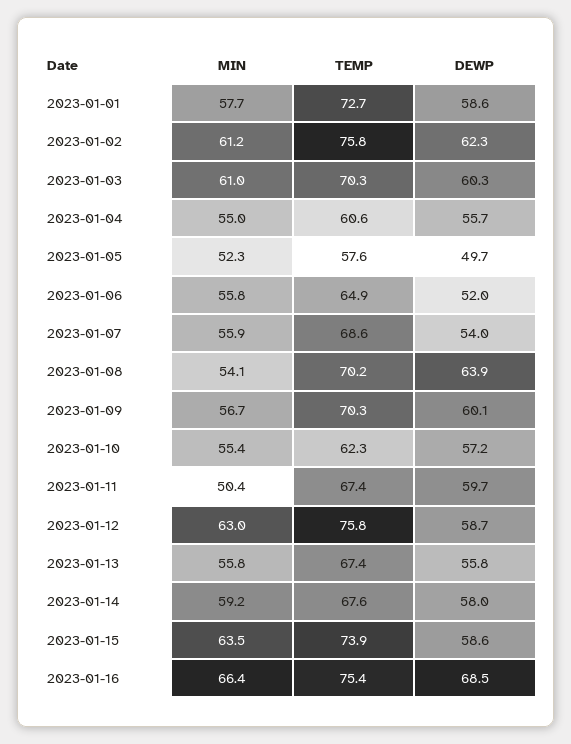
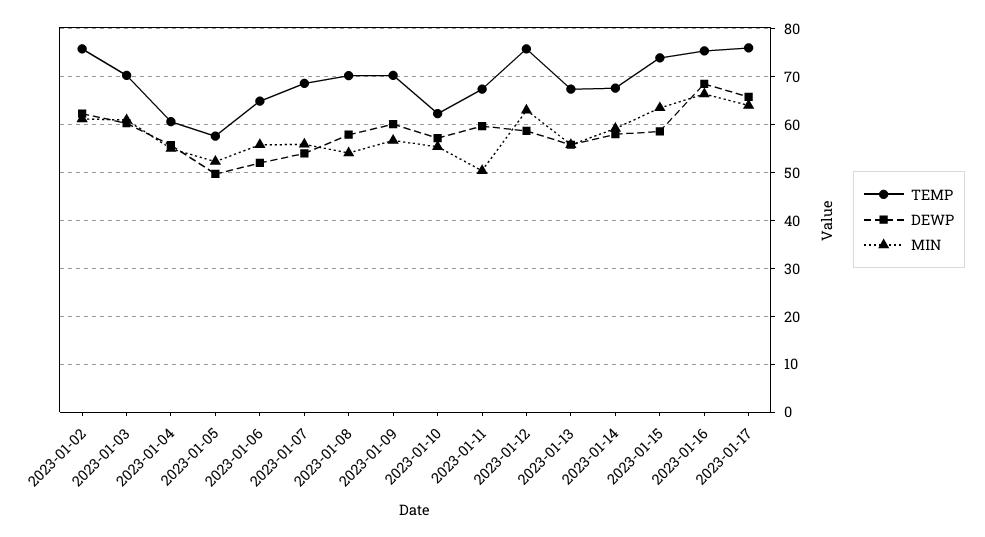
MIN, 2023-01-01: 57.7 -> none
TEMP, 2023-01-01: 72.7 -> none
DEWP, 2023-01-01: 58.6 -> none
DEWP, 2023-01-08: 63.9 -> 58
TEMP, 2023-01-17: none -> 76
DEWP, 2023-01-17: none -> 66
MIN, 2023-01-17: none -> 64

